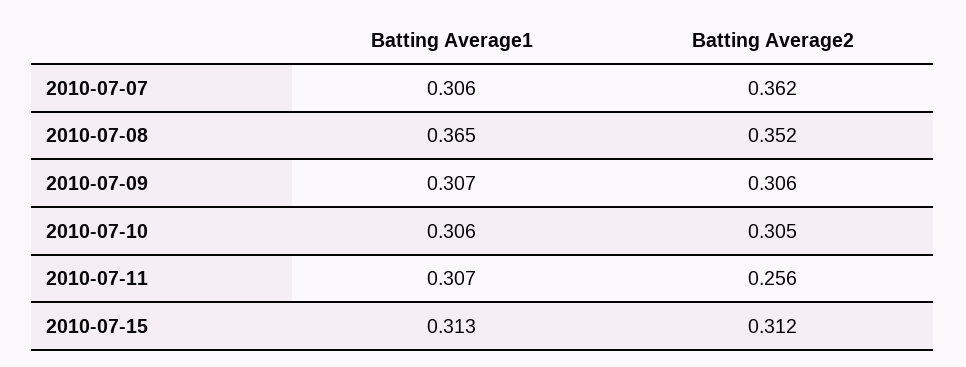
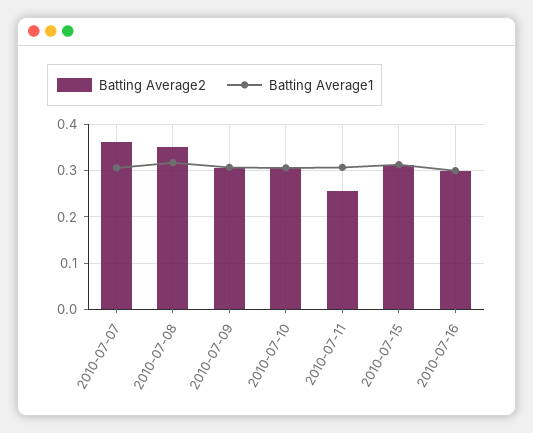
Batting Average1, 2010-07-08: 0.365 -> 0.32
Batting Average2, 2010-07-16: none -> 0.3
Batting Average1, 2010-07-16: none -> 0.3

